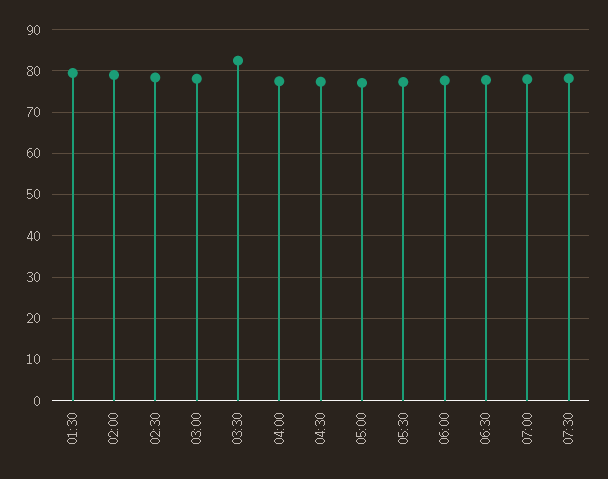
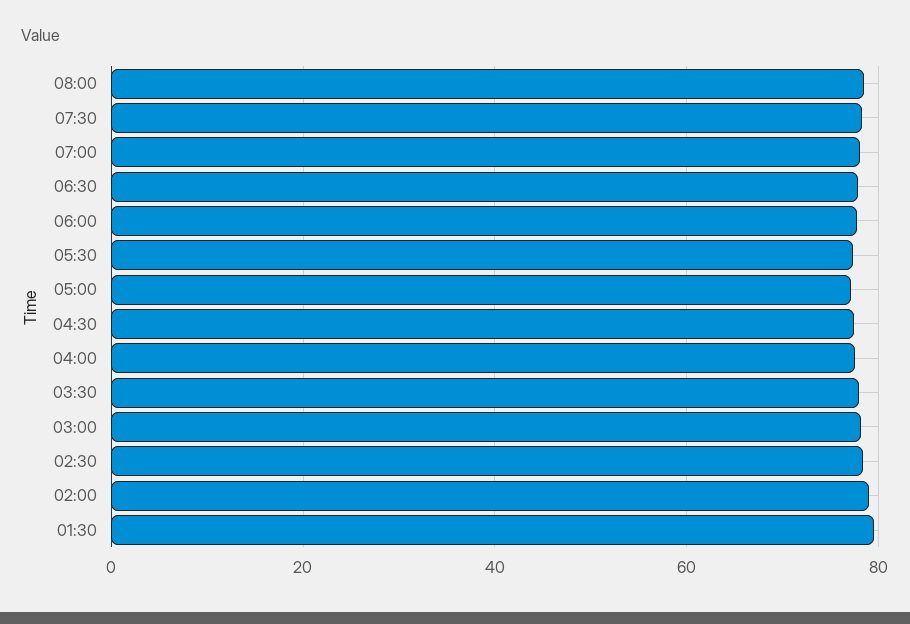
03:30: 82 -> 78
08:00: none -> 78

